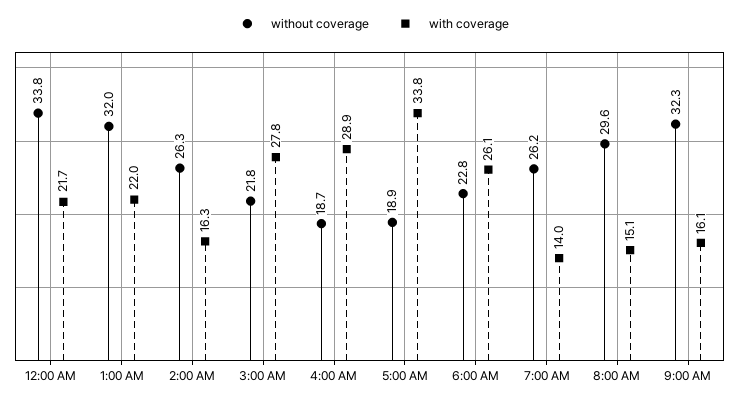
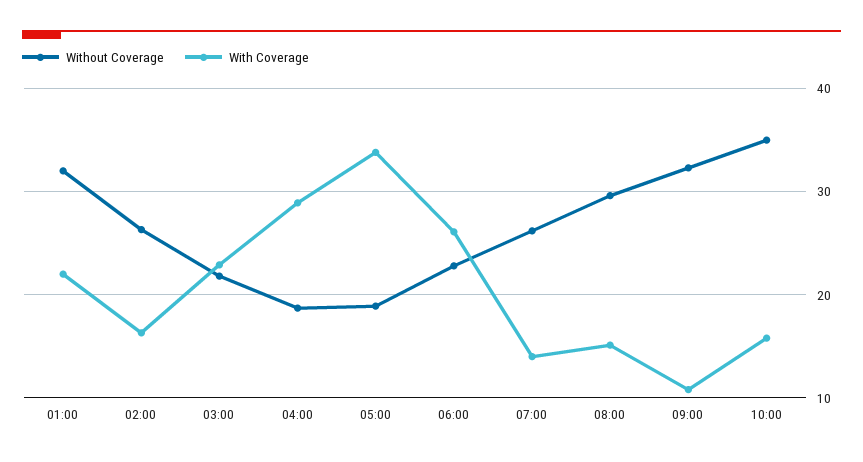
without coverage, 12:00 AM: 33.8 -> none
with coverage, 12:00 AM: 21.7 -> none
with coverage, 3:00 AM: 27.8 -> 23
with coverage, 9:00 AM: 16.1 -> 11
without coverage, 10:00: none -> 35
with coverage, 10:00: none -> 16

